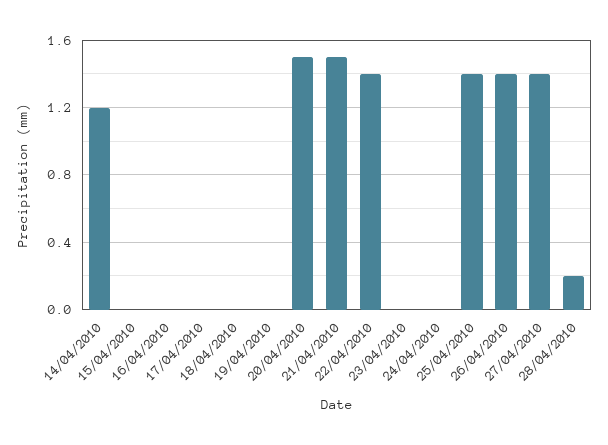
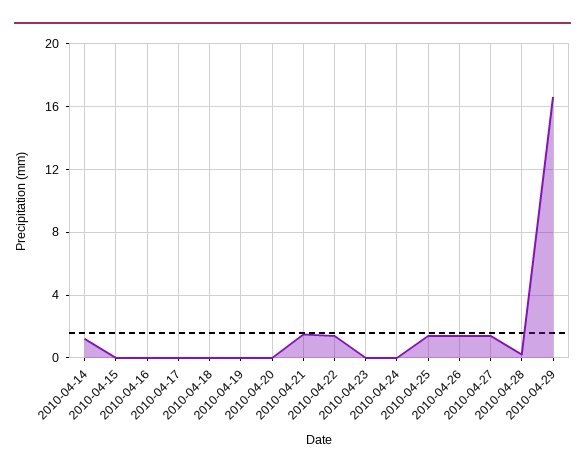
20/04/2010: 1.5 -> 0
2010-04-29: none -> 16.5

